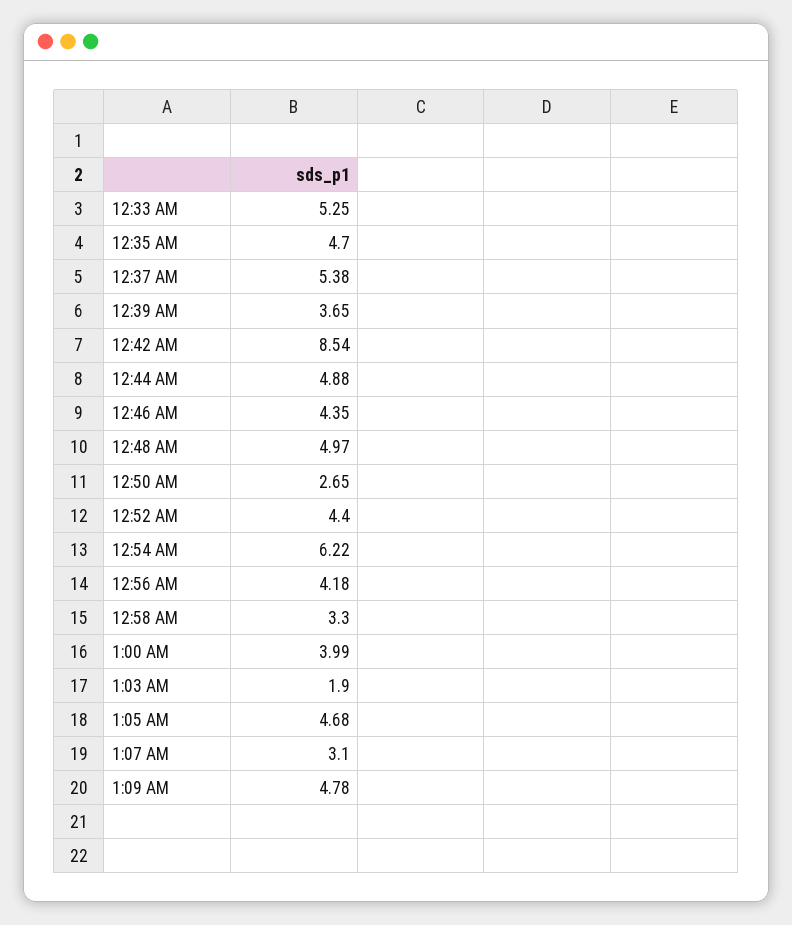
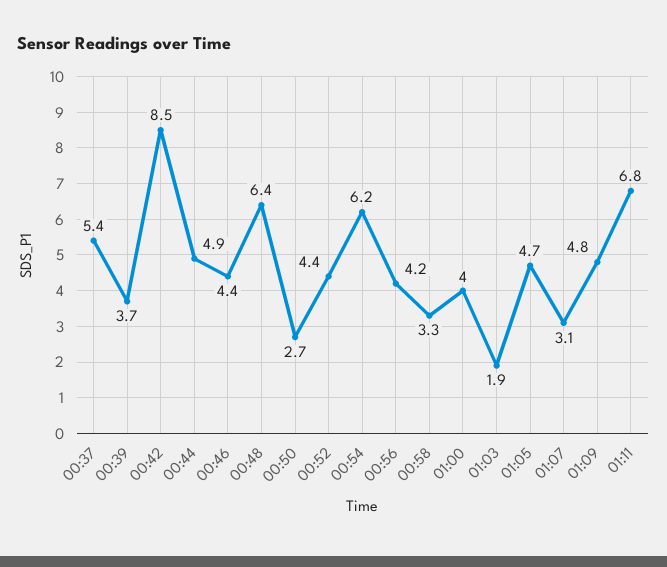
12:33 AM: 5.25 -> none
12:35 AM: 4.7 -> none
12:48 AM: 4.97 -> 6.4
01:11: none -> 6.8

